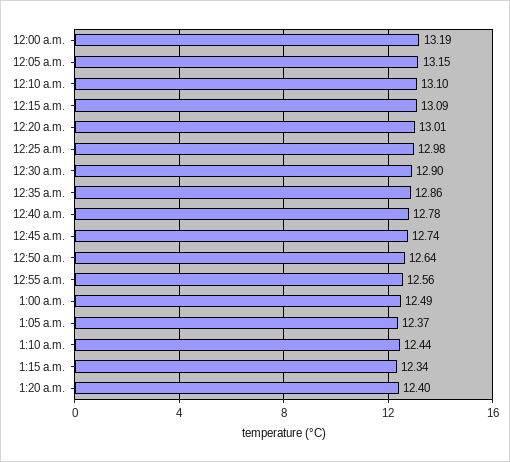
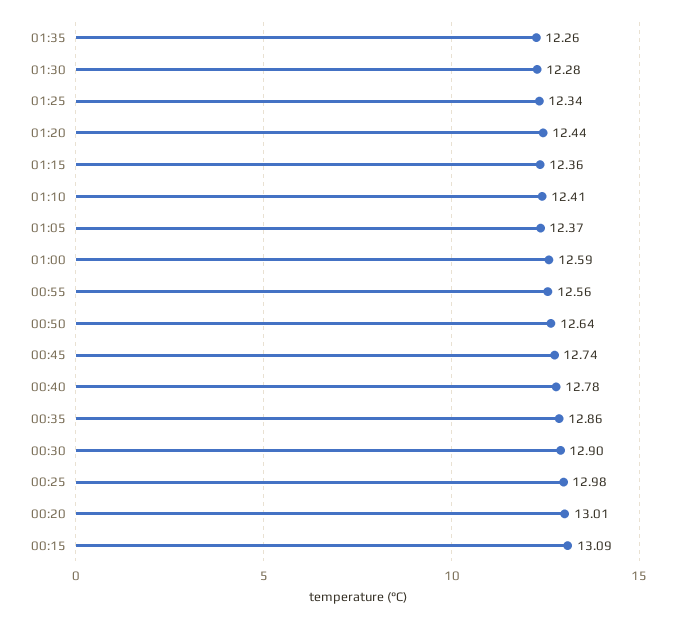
12:00 a.m.: 13.19 -> none
12:05 a.m.: 13.15 -> none
12:10 a.m.: 13.1 -> none
1:00 a.m.: 12.49 -> 12.59
1:10 a.m.: 12.44 -> 12.41
1:15 a.m.: 12.34 -> 12.36
1:20 a.m.: 12.4 -> 12.44
01:35: none -> 12.26
01:30: none -> 12.28
01:25: none -> 12.34

